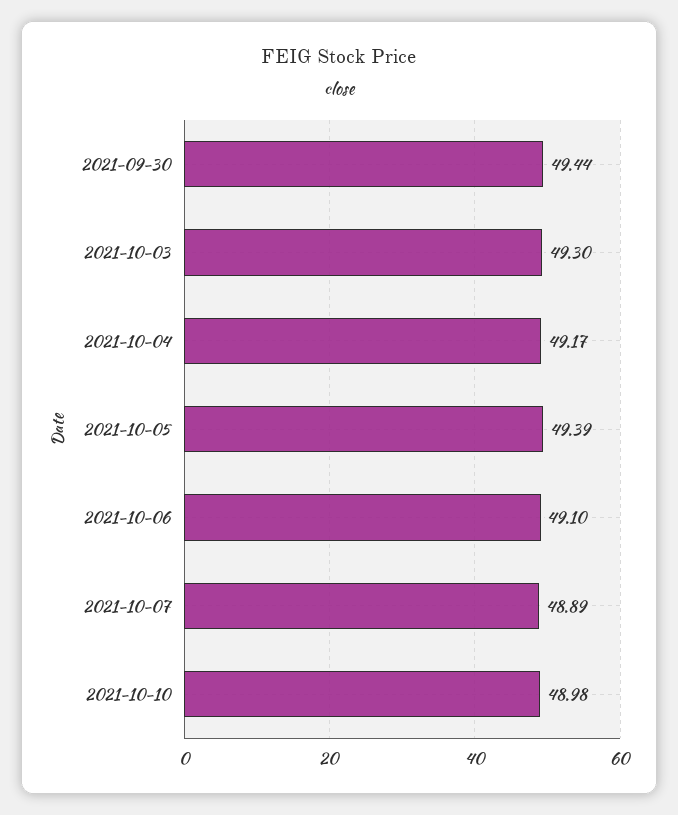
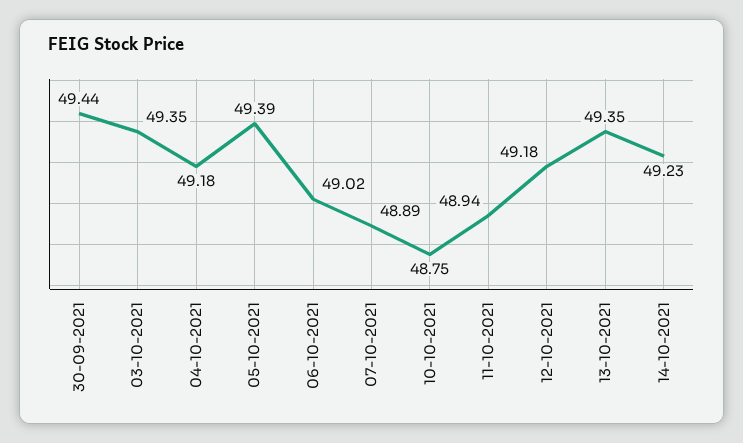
2021-10-03: 49.3 -> 49.35
2021-10-04: 49.17 -> 49.18
2021-10-06: 49.1 -> 49.02
2021-10-10: 48.98 -> 48.75
11-10-2021: none -> 48.94
12-10-2021: none -> 49.18
13-10-2021: none -> 49.35
14-10-2021: none -> 49.23

